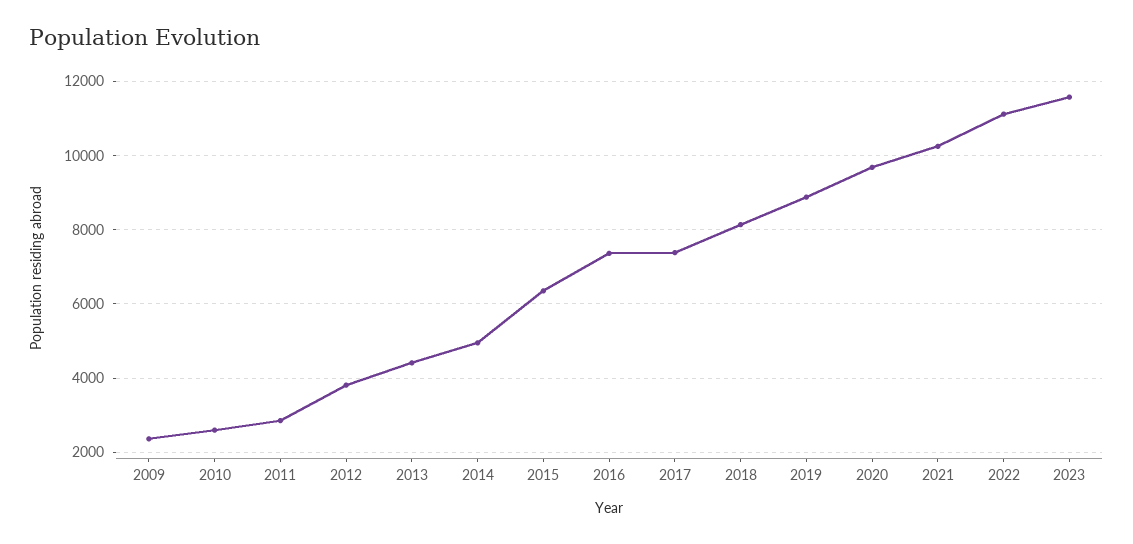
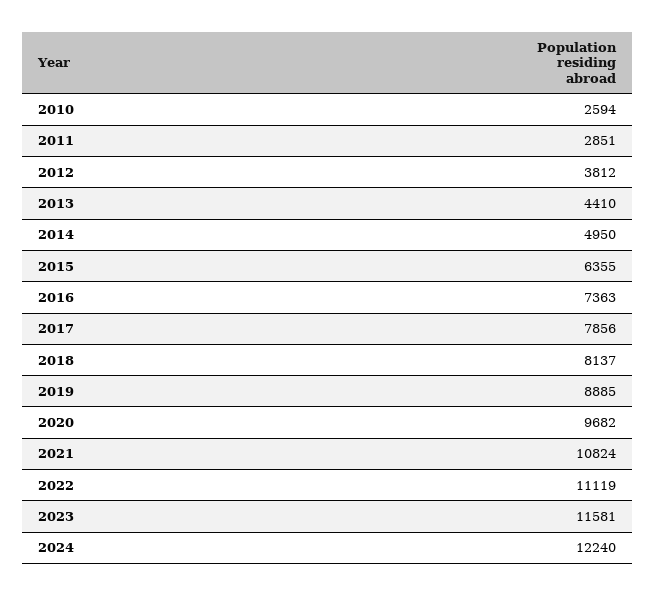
2009: 2400 -> none
2017: 7400 -> 7856
2021: 10200 -> 10824
2024: none -> 12240

